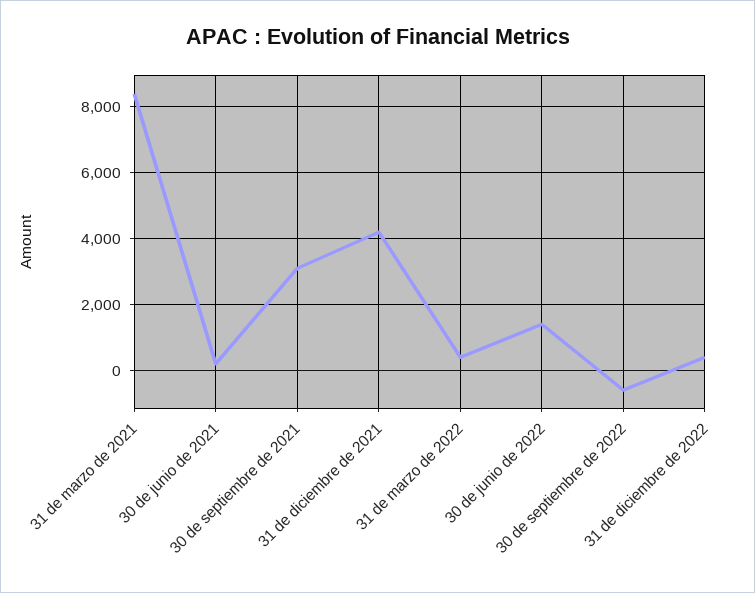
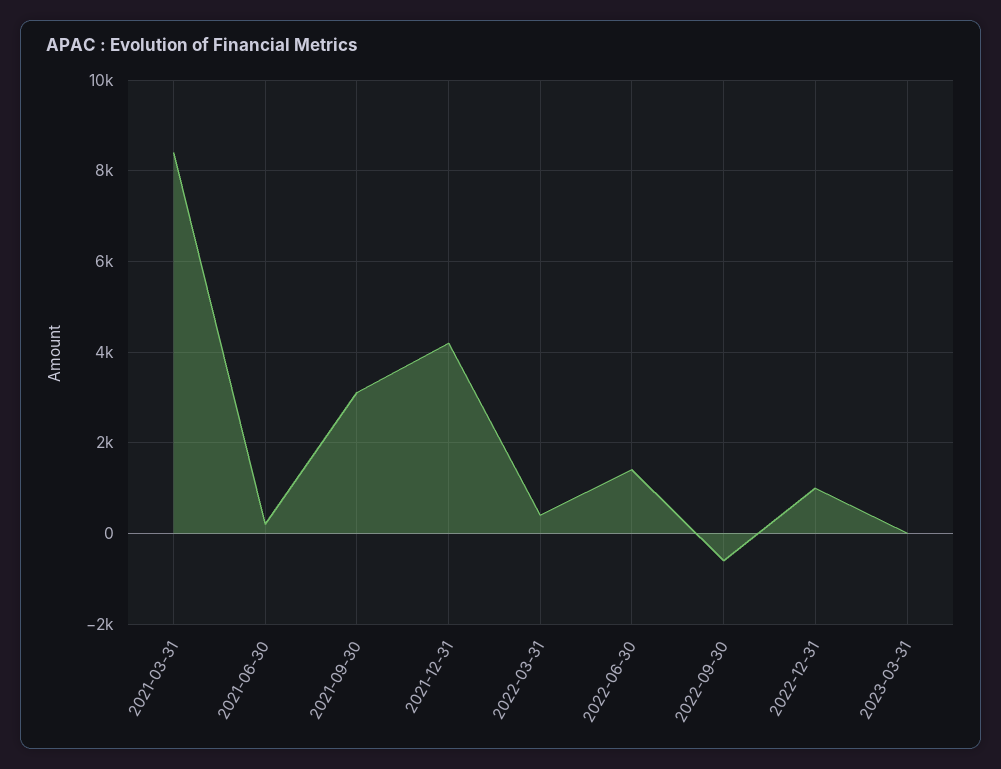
31 de diciembre de 2022: 400 -> 1000
2023-03-31: none -> 0

